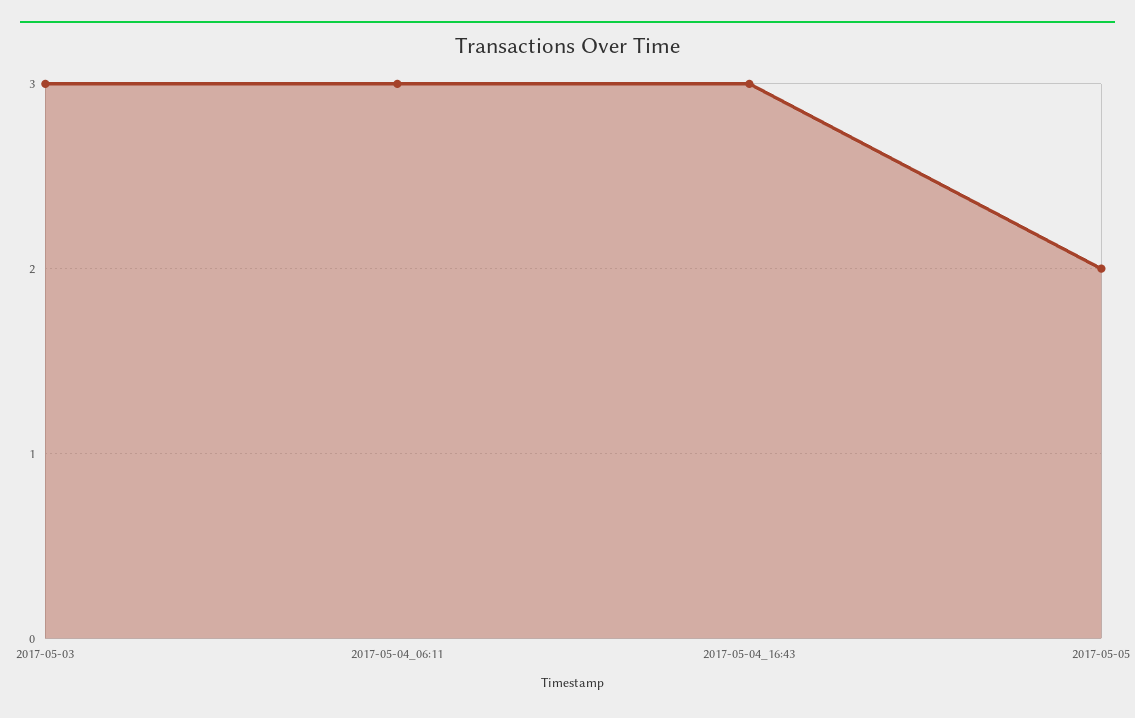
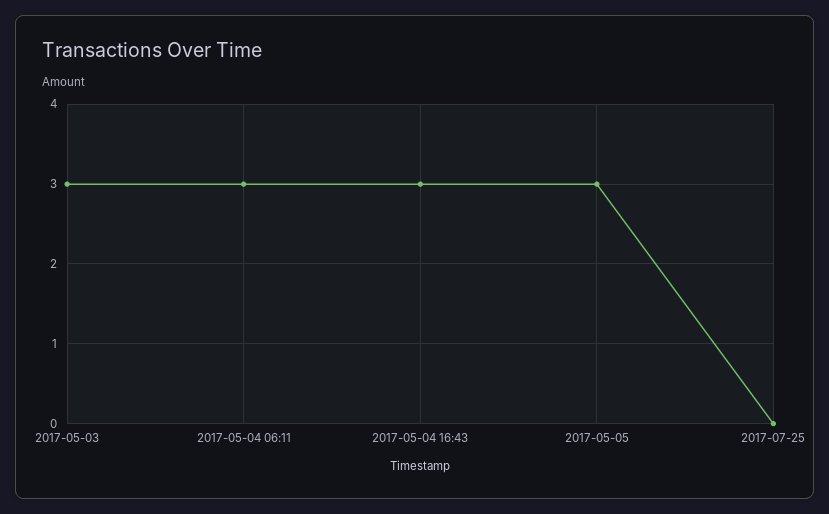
2017-05-05: 2 -> 3
2017-07-25: none -> 0

